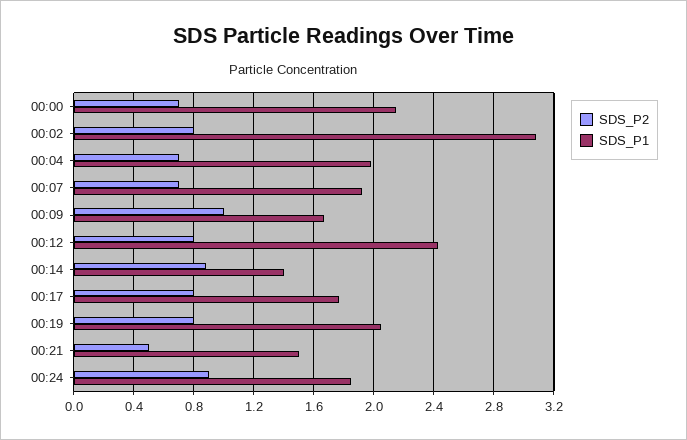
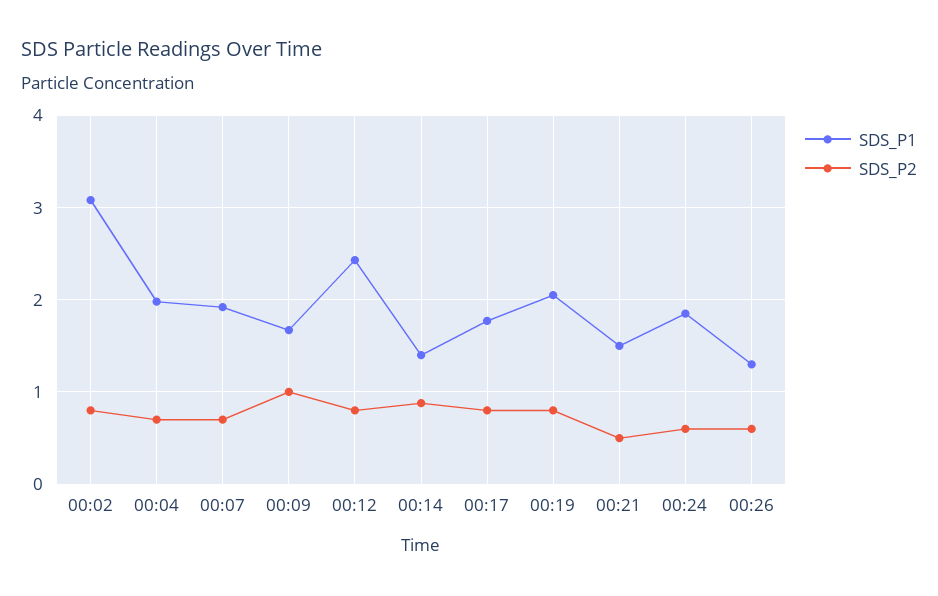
SDS_P2, 00:00: 0.7 -> none
SDS_P1, 00:00: 2.15 -> none
SDS_P2, 00:24: 0.9 -> 0.6
SDS_P1, 00:26: none -> 1.3
SDS_P2, 00:26: none -> 0.6

